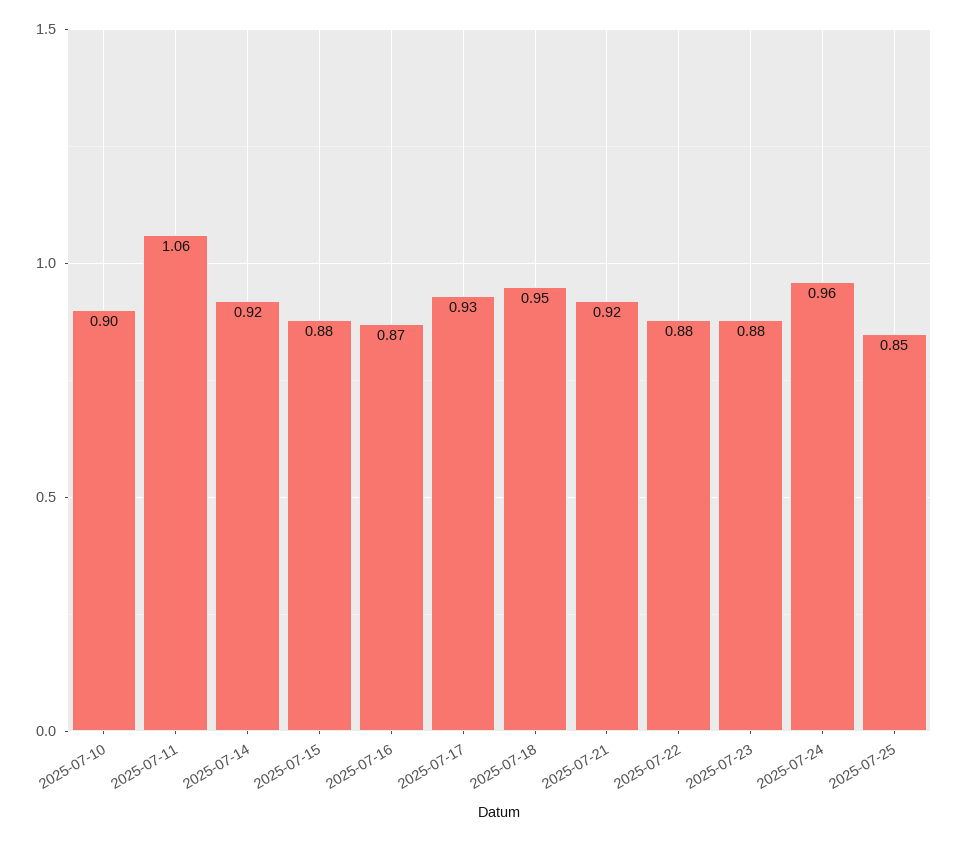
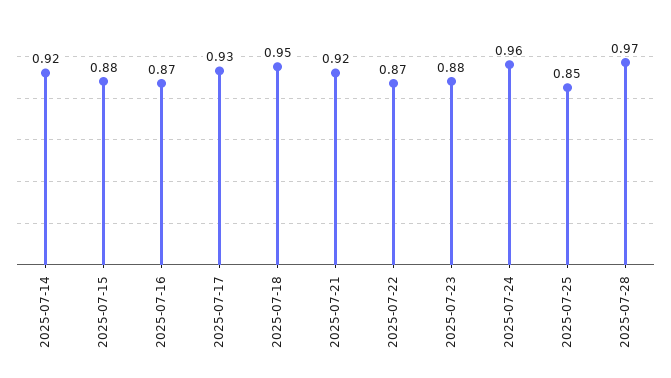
2025-07-10: 0.9 -> none
2025-07-11: 1.06 -> none
2025-07-22: 0.88 -> 0.87
2025-07-28: none -> 0.97

